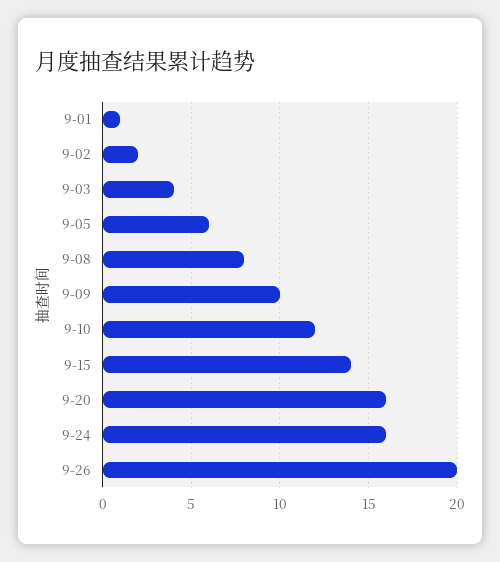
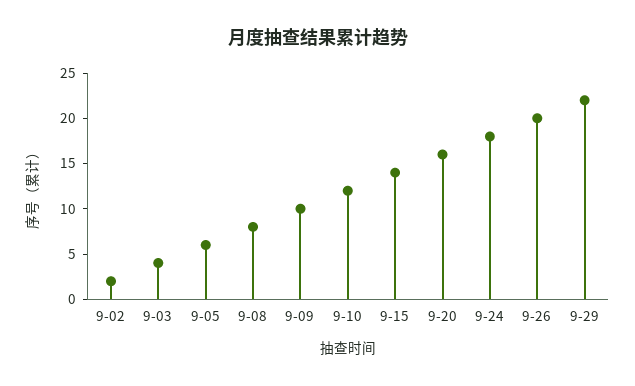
9-01: 1 -> none
9-24: 16 -> 18
9-29: none -> 22

